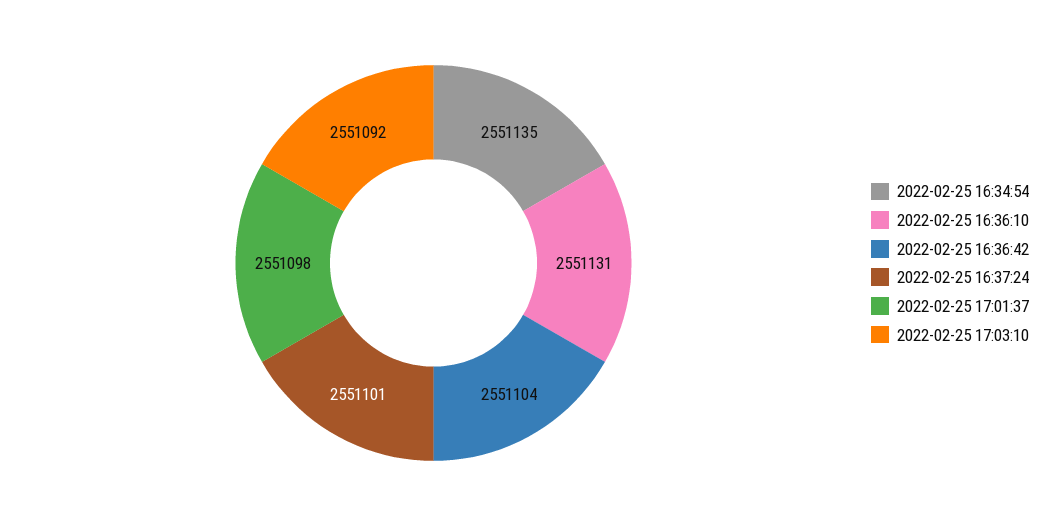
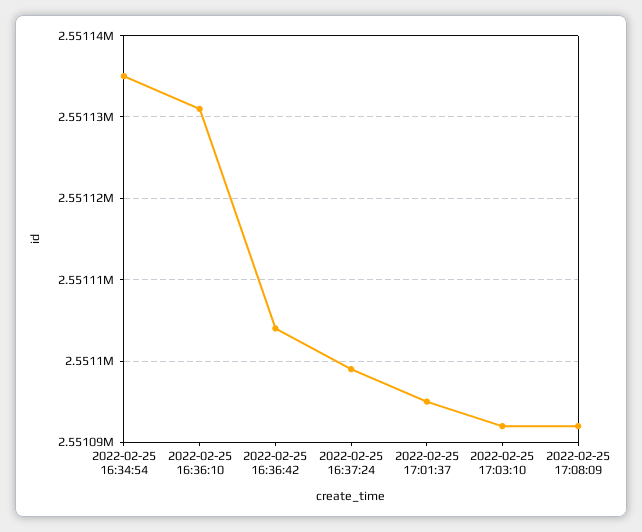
2022-02-25 16:37:24: 2551101 -> 2551099
2022-02-25 17:01:37: 2551098 -> 2551095
2022-02-25 17:08:09: none -> 2551092

